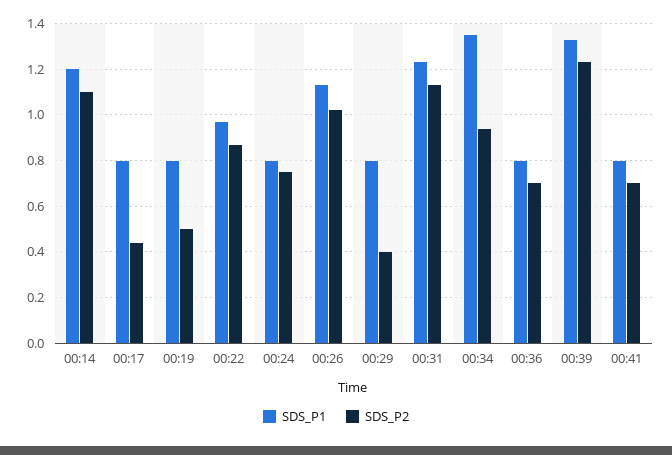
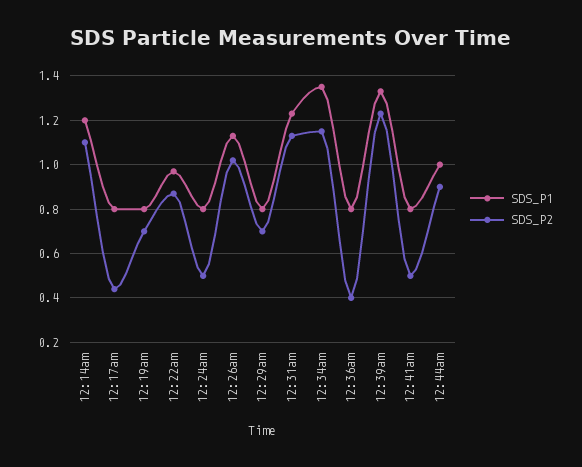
SDS_P2, 00:19: 0.5 -> 0.7
SDS_P2, 00:24: 0.75 -> 0.5
SDS_P2, 00:29: 0.4 -> 0.7
SDS_P2, 00:34: 0.95 -> 1.15
SDS_P2, 00:36: 0.7 -> 0.4
SDS_P2, 00:41: 0.7 -> 0.5
SDS_P1, 12:44am: none -> 1
SDS_P2, 12:44am: none -> 0.9

